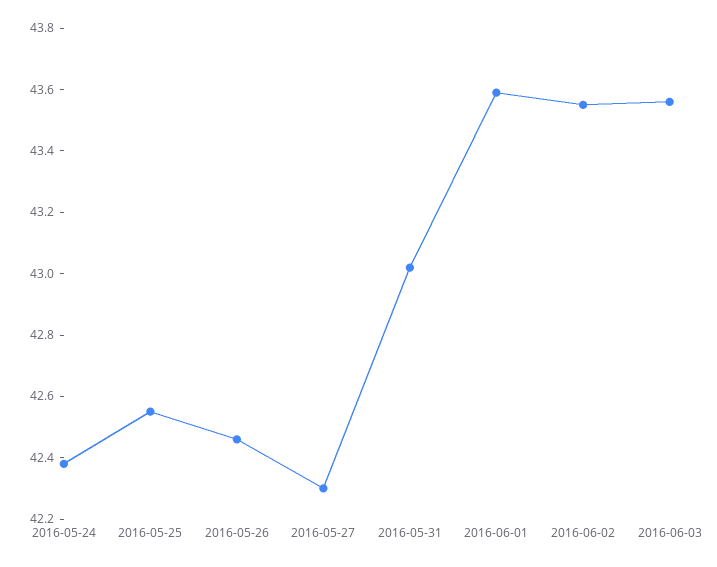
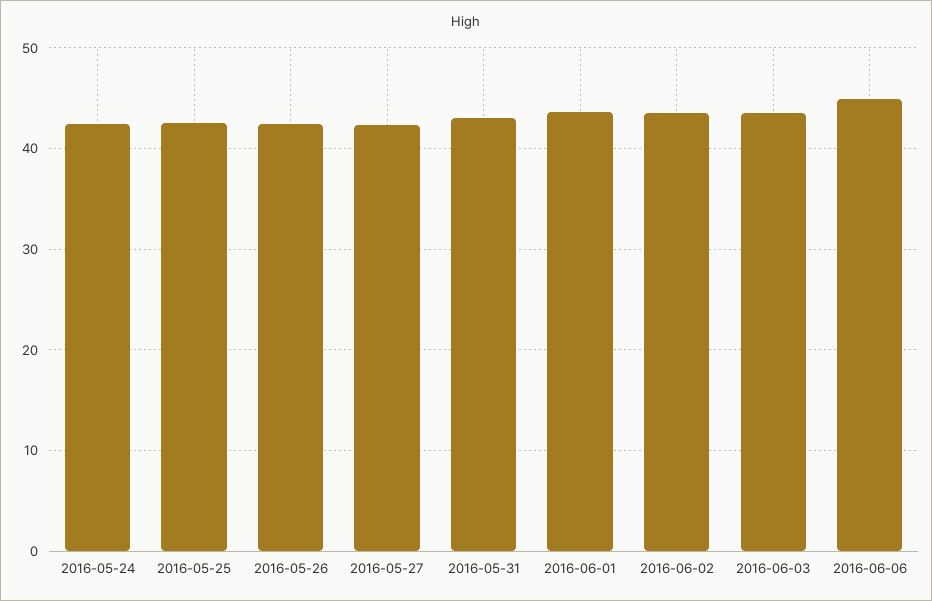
2016-06-06: none -> 45

